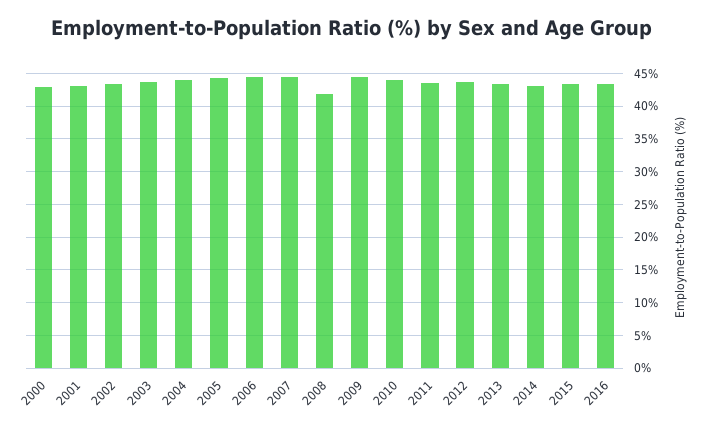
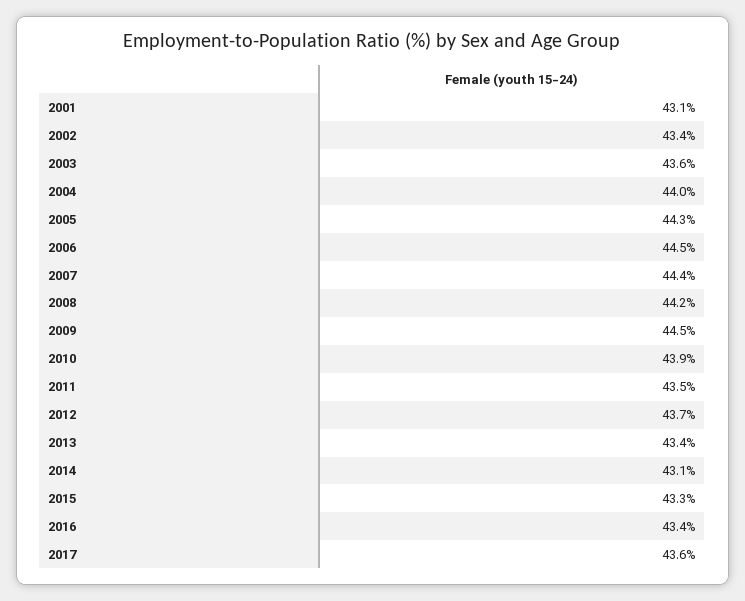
2000: 43 -> none
2008: 42 -> 44.2
2017: none -> 43.6

